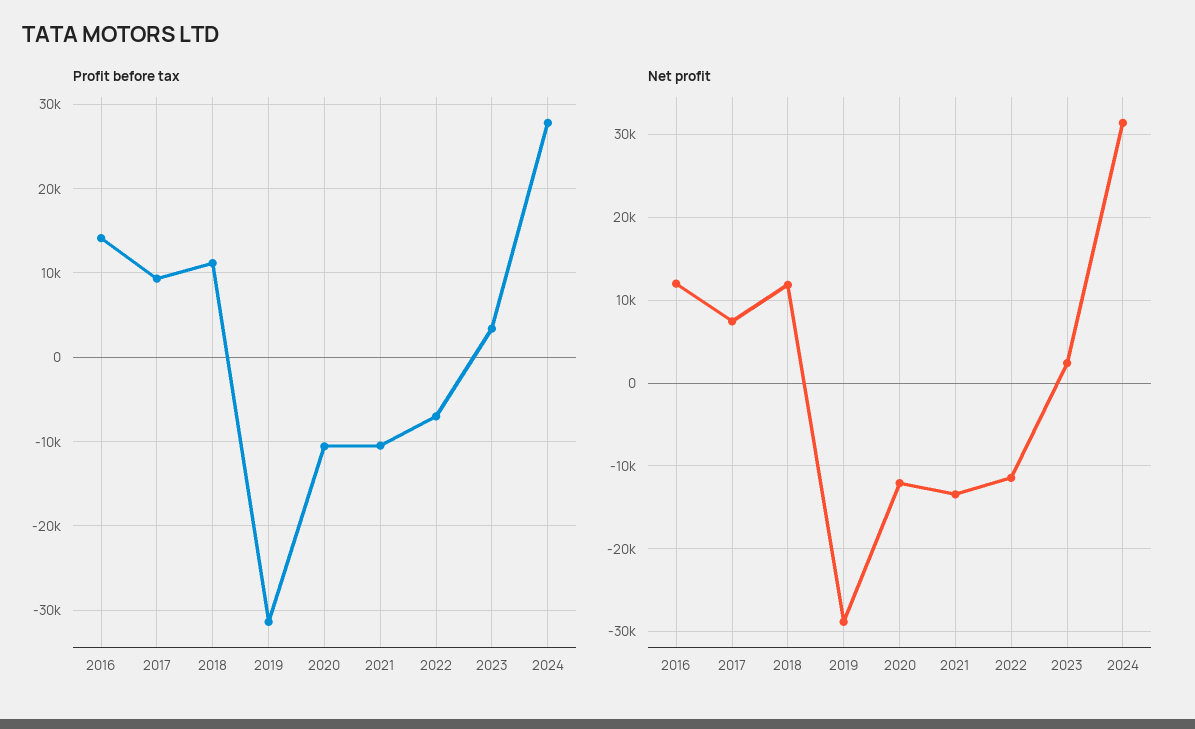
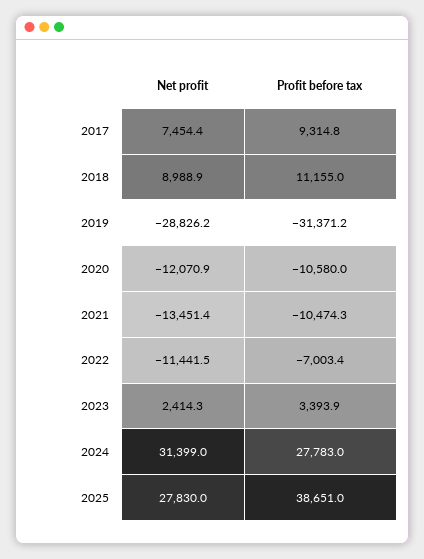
Profit before tax, 2016: 14000 -> none
Net profit, 2016: 12000 -> none
Net profit, 2018: 12000 -> 8988.9
Net profit, 2025: none -> 27830
Profit before tax, 2025: none -> 38651

